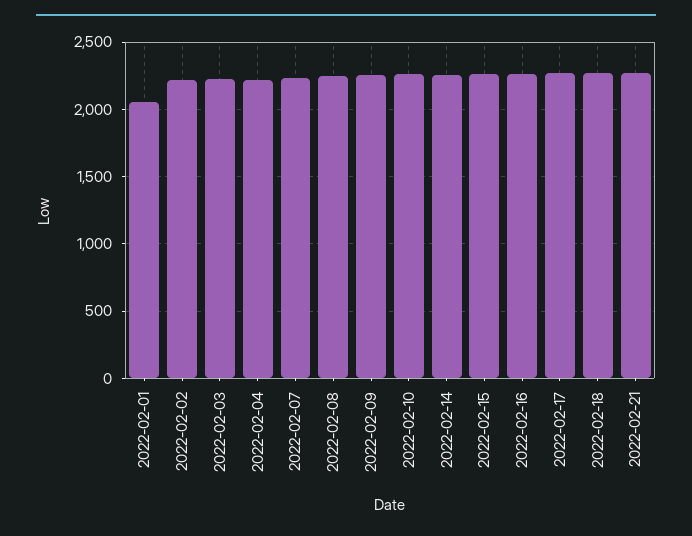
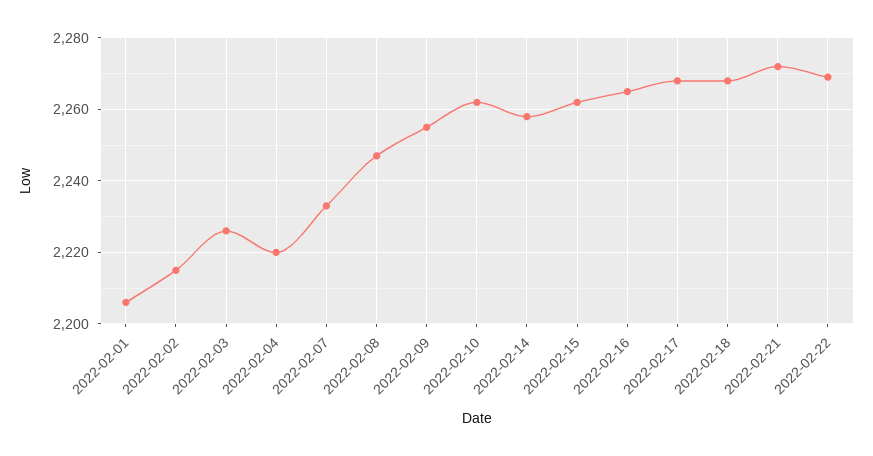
2022-02-01: 2050 -> 2205
2022-02-22: none -> 2270

